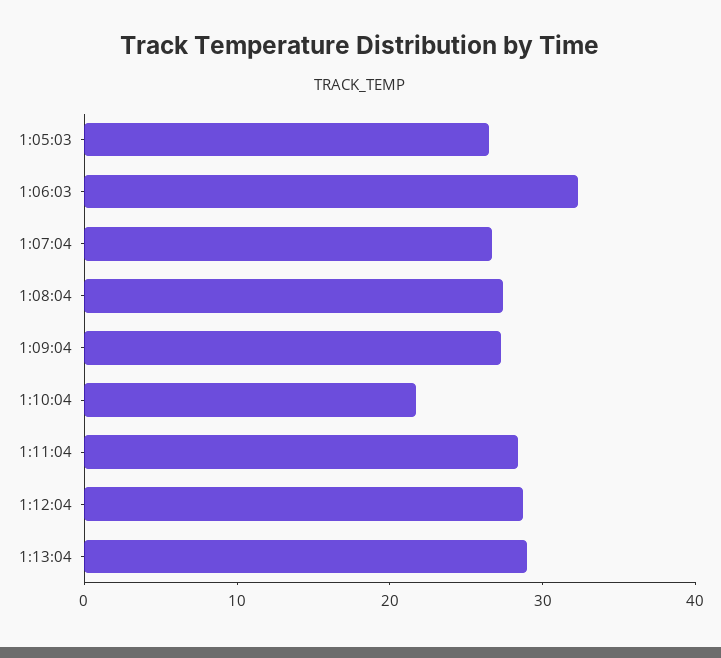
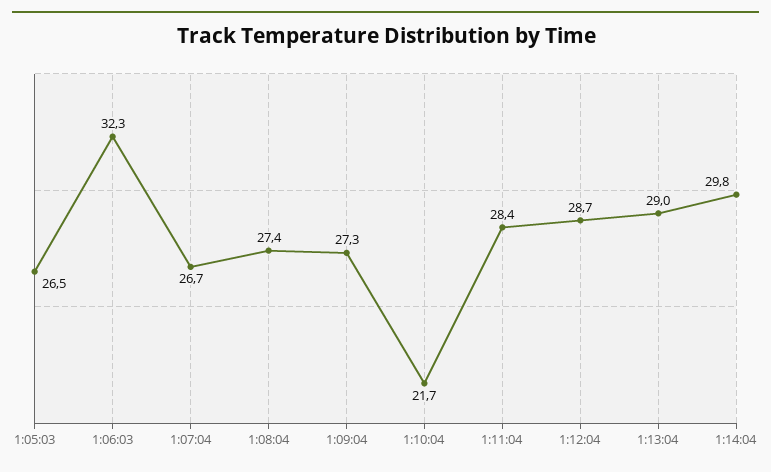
1:14:04: none -> 29.8

